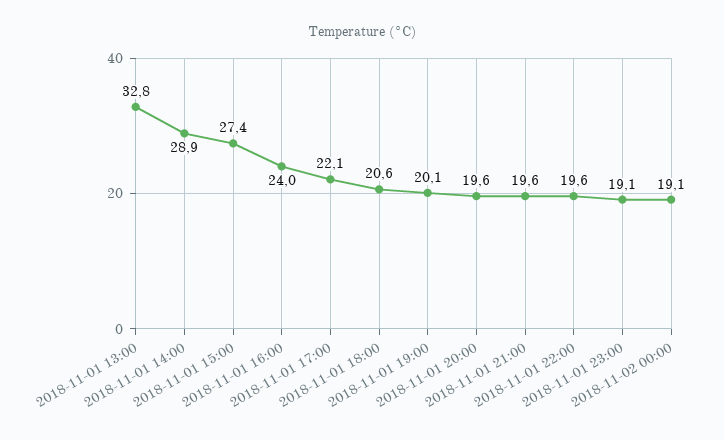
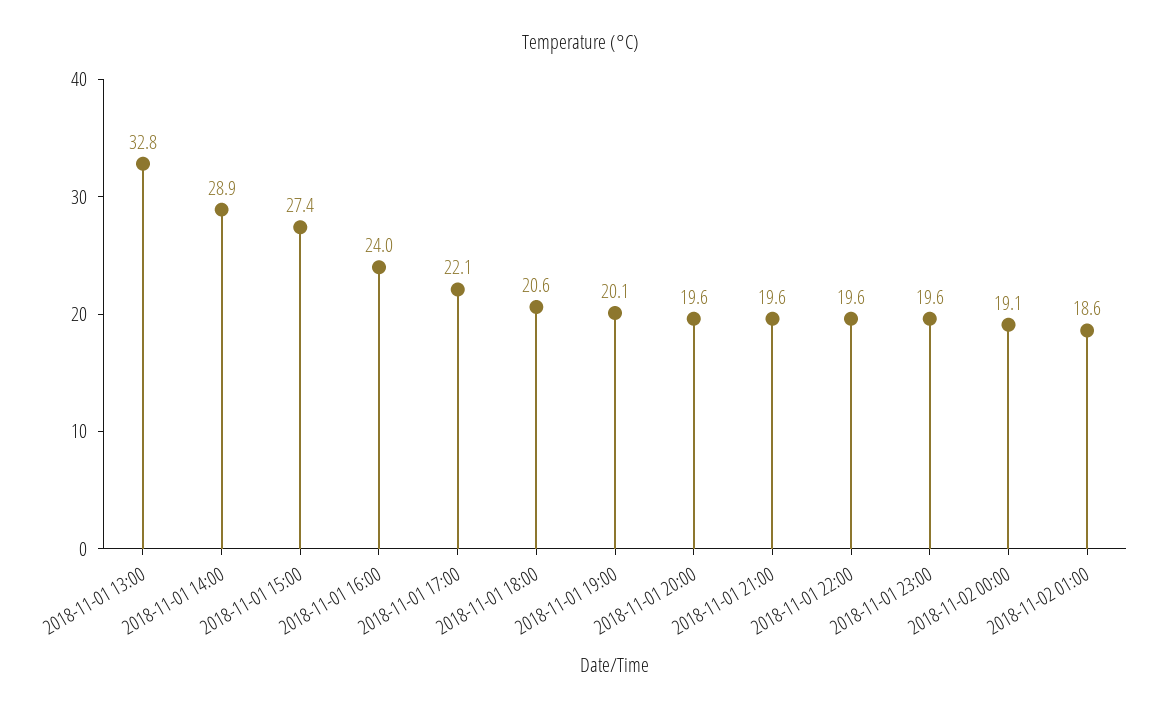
2018-11-01 23:00: 19.1 -> 19.6
2018-11-02 01:00: none -> 18.6

